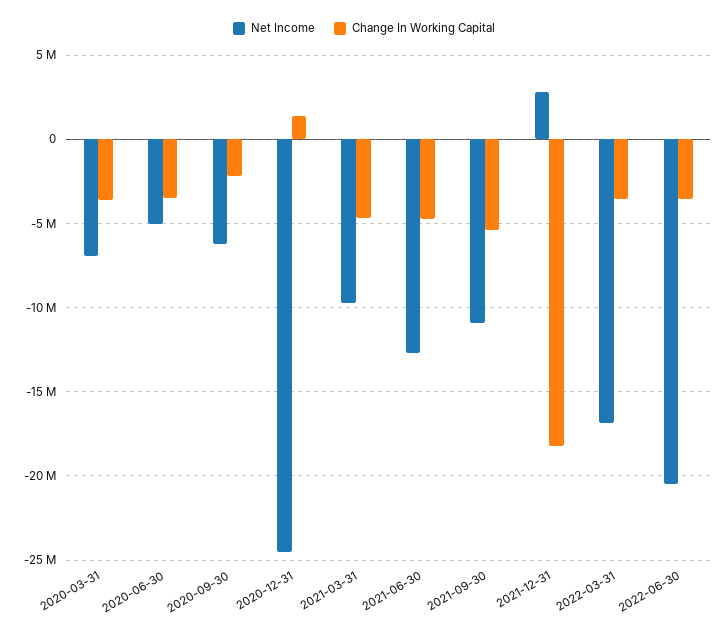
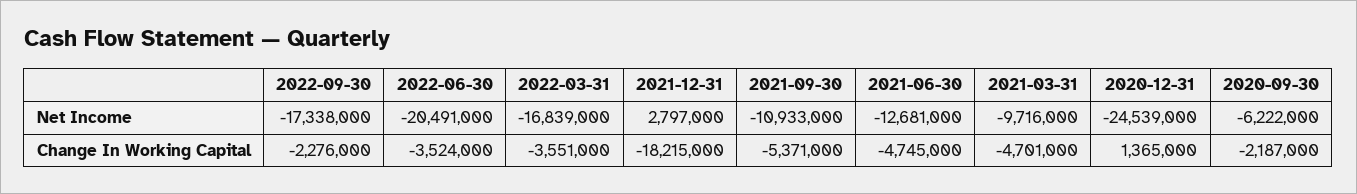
Net Income, 2020-03-31: -7000000 -> none
Change In Working Capital, 2020-03-31: -3500000 -> none
Net Income, 2020-06-30: -5000000 -> none
Change In Working Capital, 2020-06-30: -3500000 -> none
Net Income, 2022-09-30: none -> -17338000
Change In Working Capital, 2022-09-30: none -> -2276000

